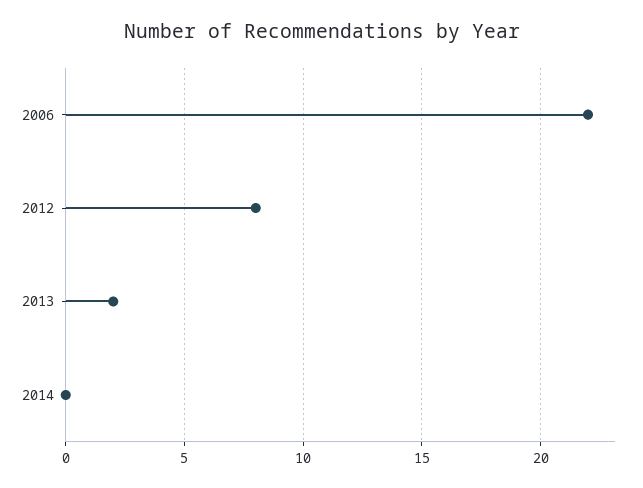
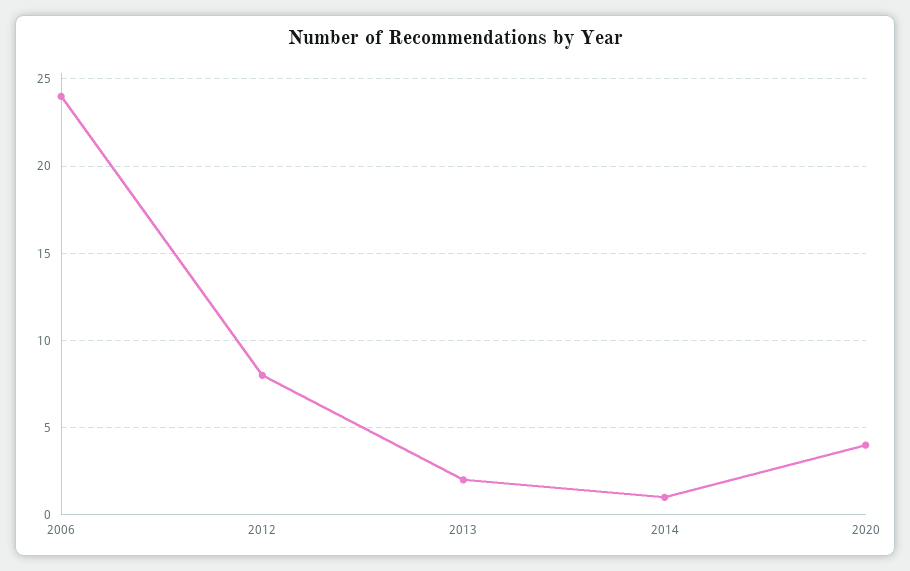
2006: 22 -> 24
2014: 0 -> 1
2020: none -> 4

